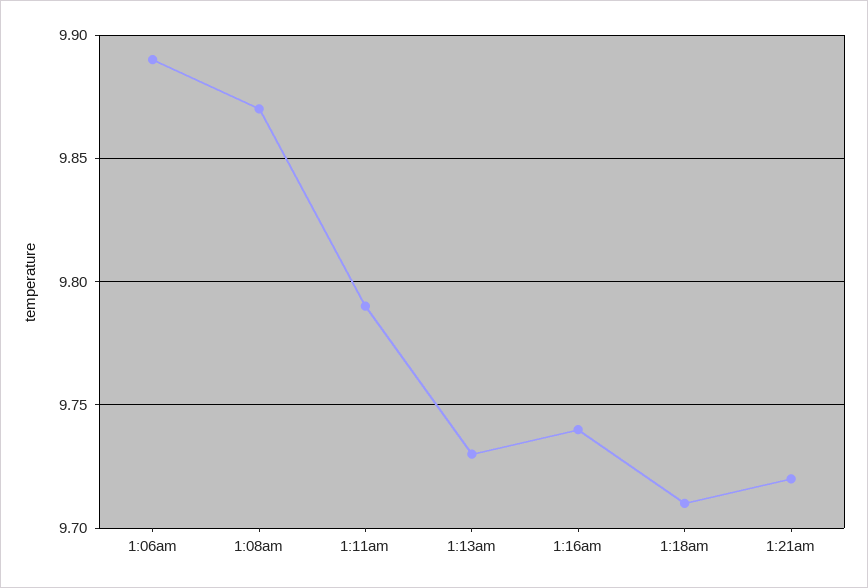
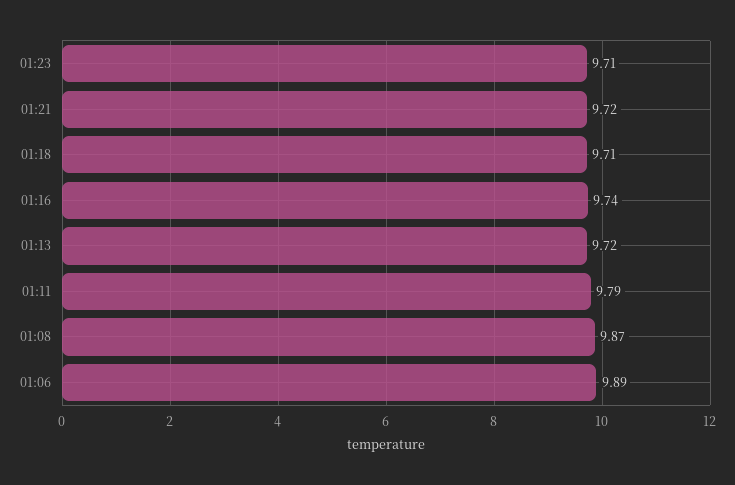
1:13am: 9.73 -> 9.72
01:23: none -> 9.71

